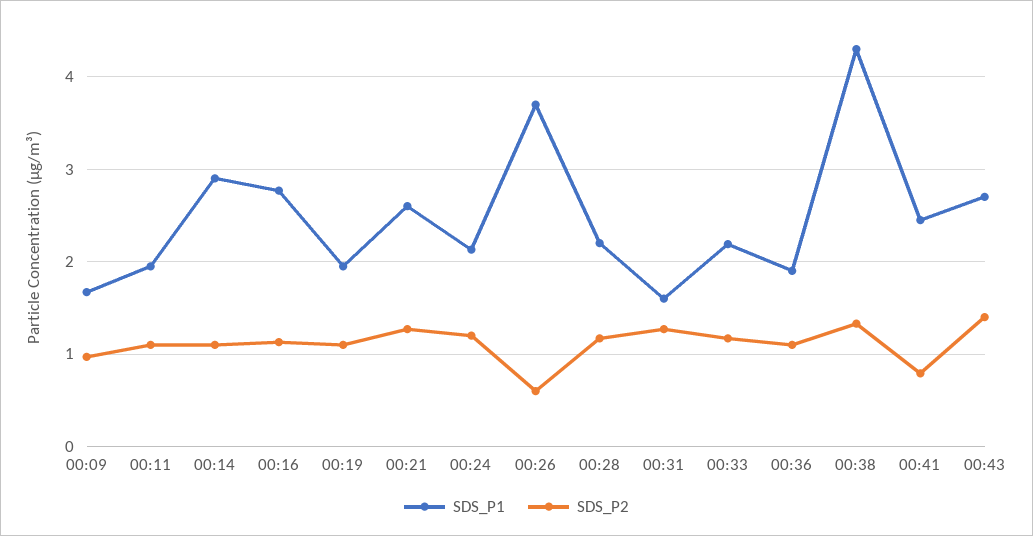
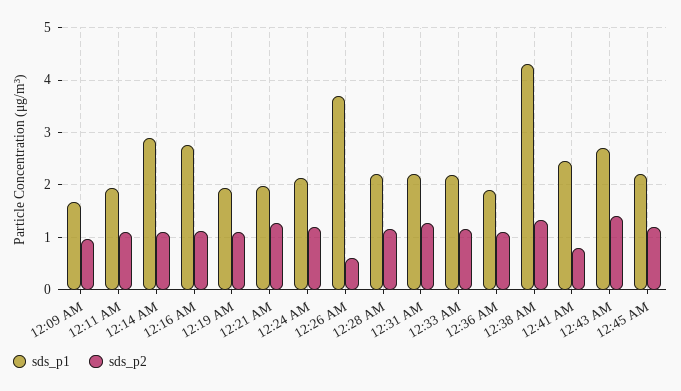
SDS_P1, 00:21: 2.6 -> 2
SDS_P1, 00:31: 1.6 -> 2.2
SDS_P1, 12:45 AM: none -> 2.2
SDS_P2, 12:45 AM: none -> 1.2

